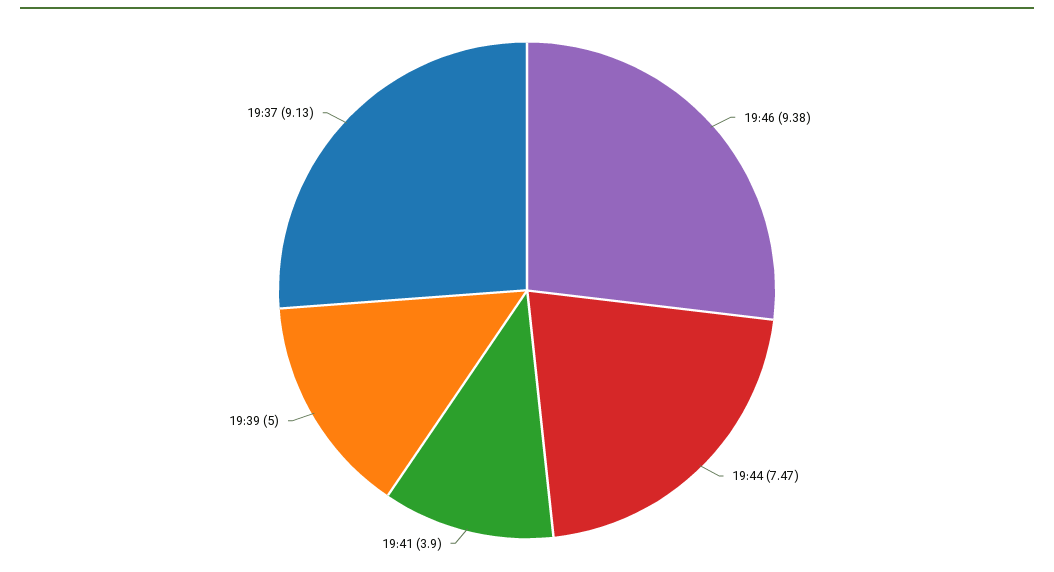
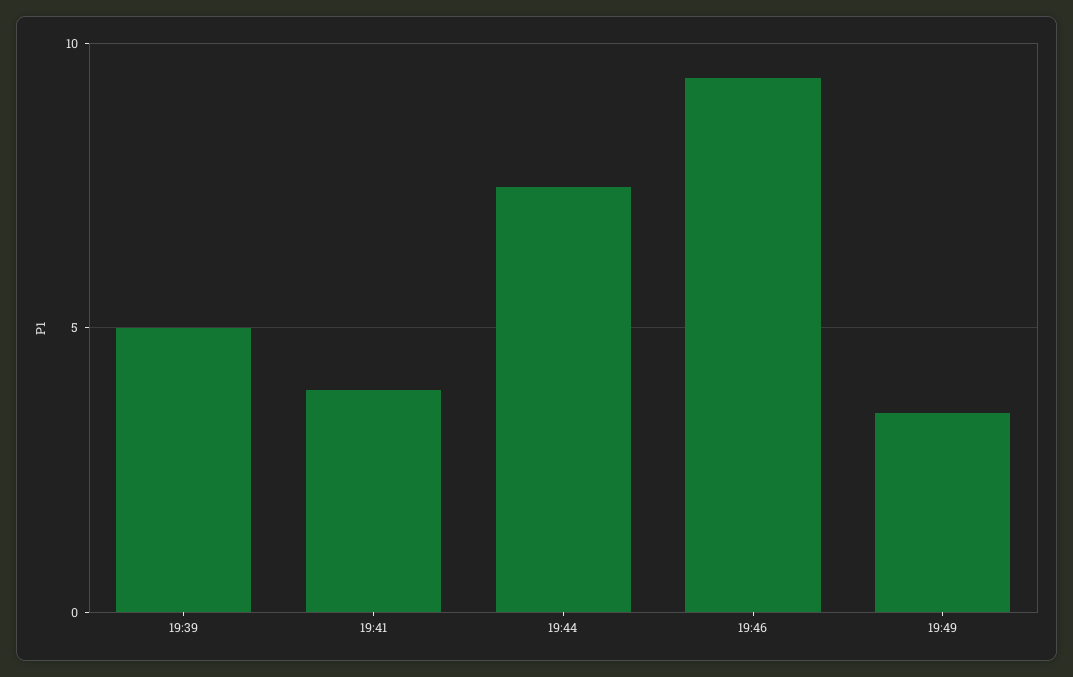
19:37: 9.13 -> none
19:49: none -> 3.5

